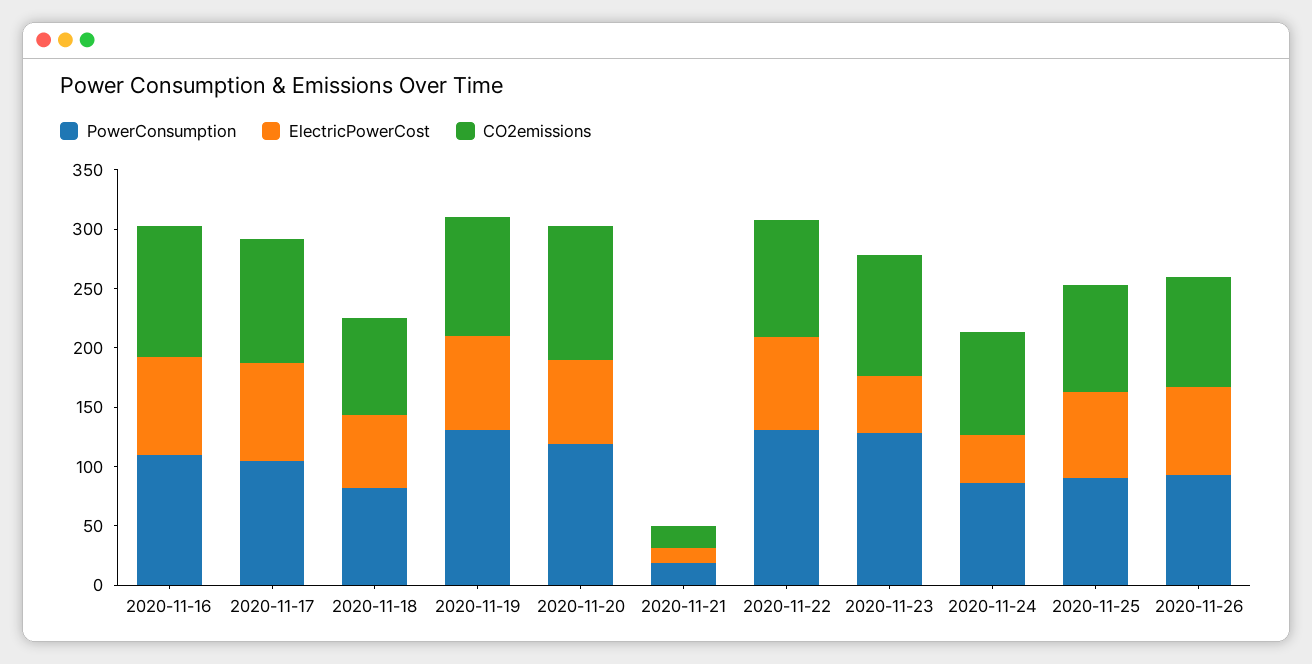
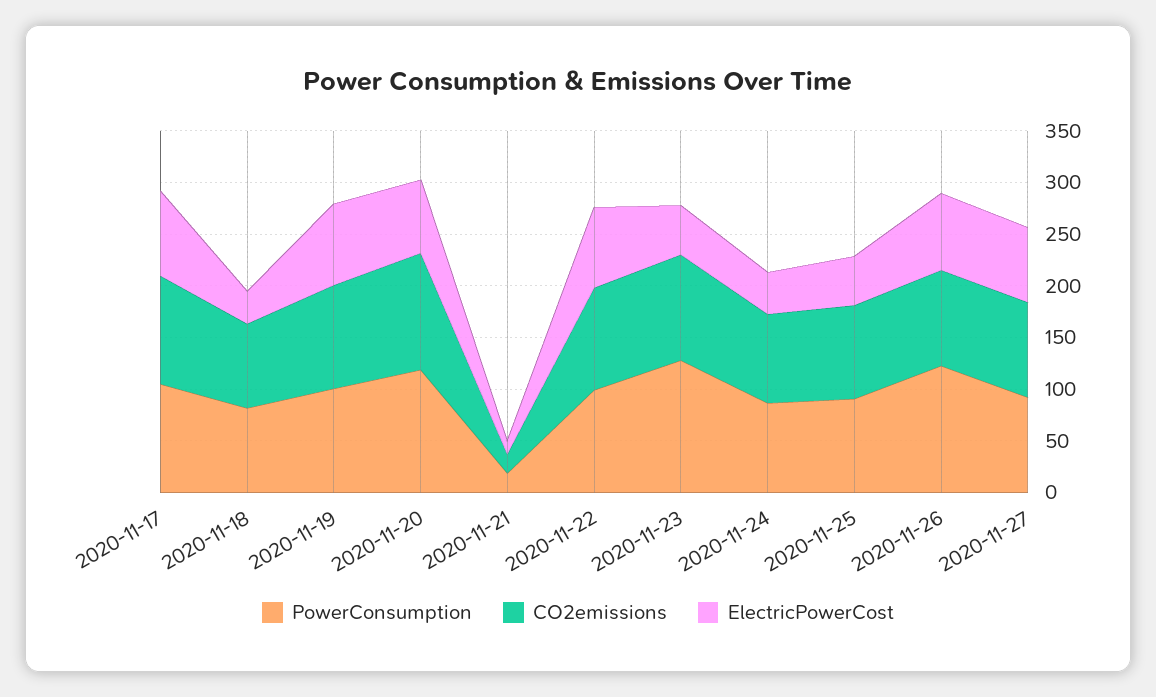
PowerConsumption, 2020-11-16: 110 -> none
ElectricPowerCost, 2020-11-16: 80 -> none
CO2emissions, 2020-11-16: 110 -> none
ElectricPowerCost, 2020-11-18: 60 -> 30
PowerConsumption, 2020-11-19: 130 -> 100
PowerConsumption, 2020-11-22: 130 -> 100
ElectricPowerCost, 2020-11-25: 70 -> 50
PowerConsumption, 2020-11-26: 90 -> 120
PowerConsumption, 2020-11-27: none -> 90
CO2emissions, 2020-11-27: none -> 90
ElectricPowerCost, 2020-11-27: none -> 70

